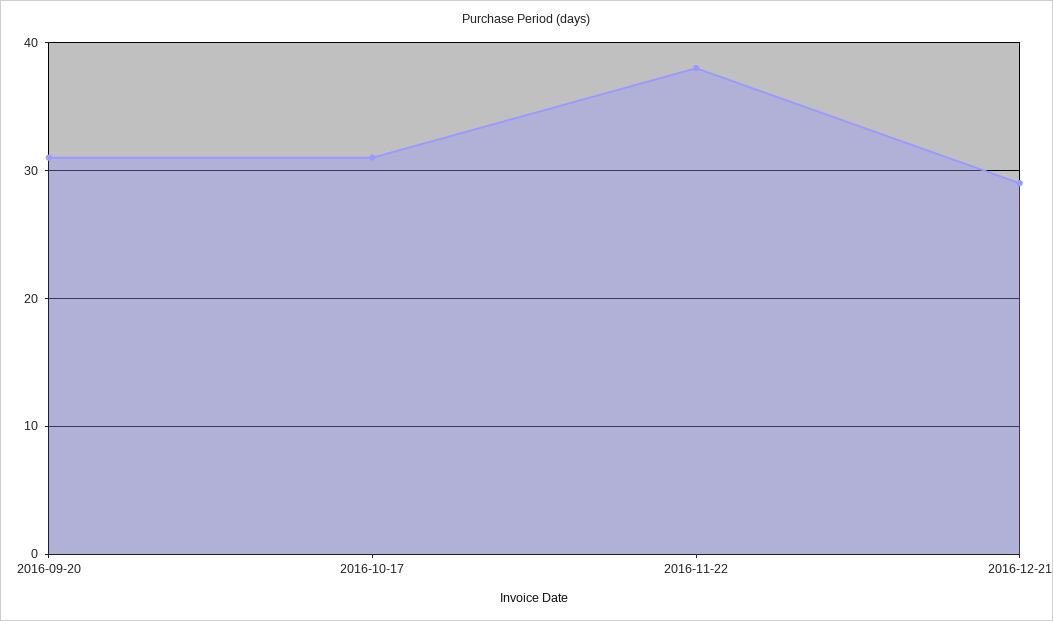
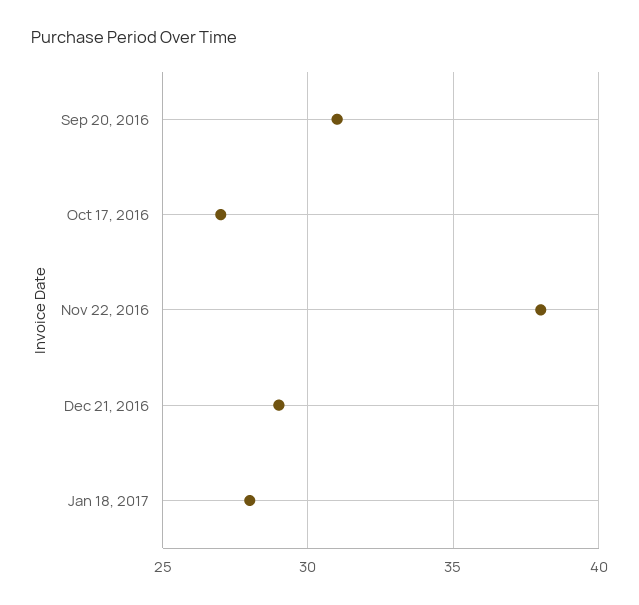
2016-10-17: 31 -> 27
Jan 18, 2017: none -> 28

